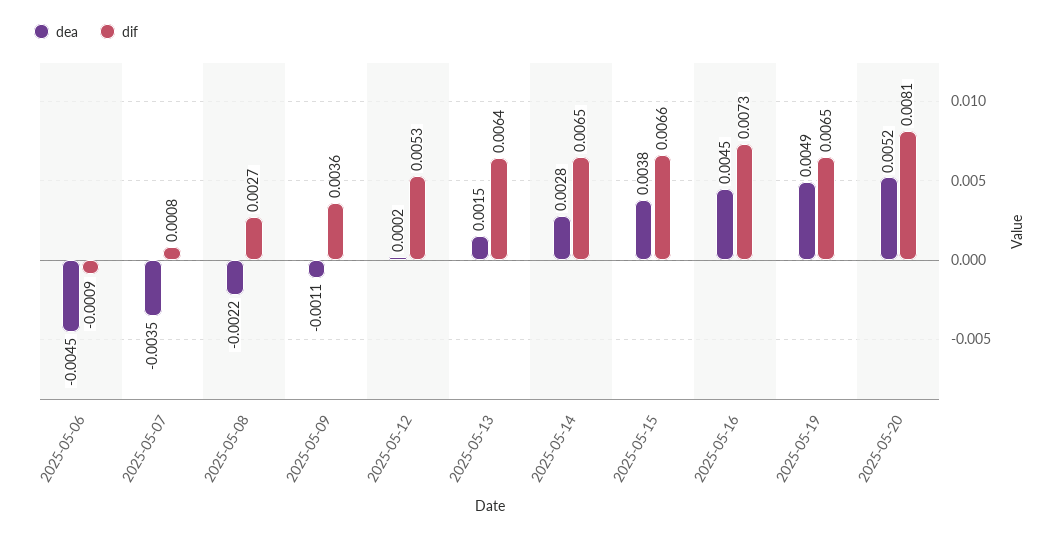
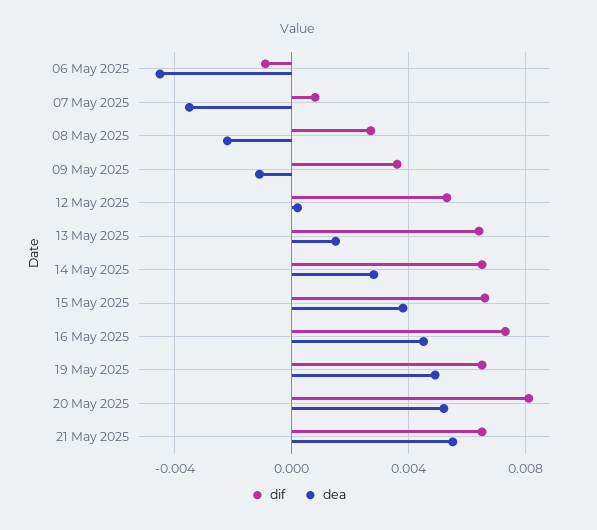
dif, 21 May 2025: none -> 0.0065
dea, 21 May 2025: none -> 0.0055

